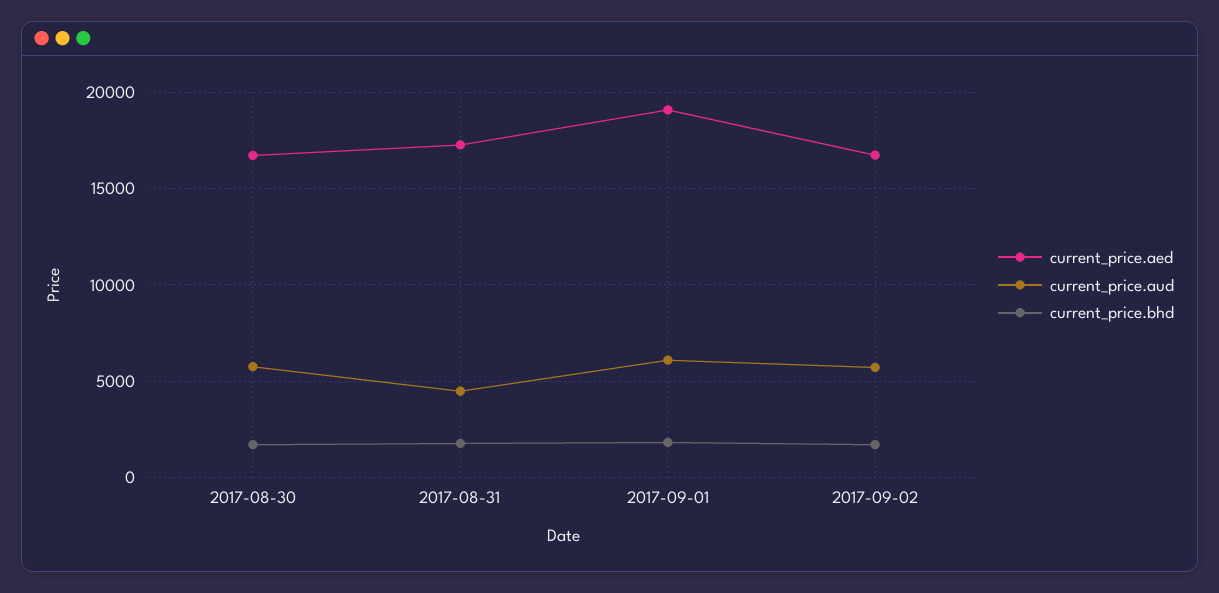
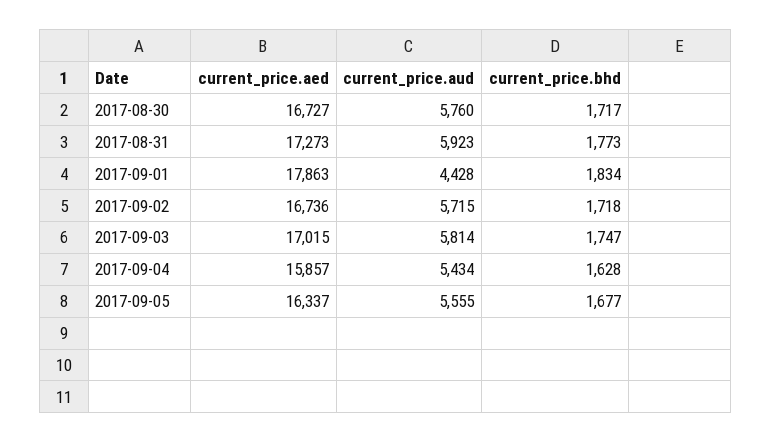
current_price.aud, 2017-08-31: 4500 -> 5923
current_price.aed, 2017-09-01: 19000 -> 17863
current_price.aud, 2017-09-01: 6000 -> 4428
current_price.aed, 2017-09-03: none -> 17015
current_price.aud, 2017-09-03: none -> 5814
current_price.bhd, 2017-09-03: none -> 1747
current_price.aed, 2017-09-04: none -> 15857
current_price.aud, 2017-09-04: none -> 5434
current_price.bhd, 2017-09-04: none -> 1628
current_price.aed, 2017-09-05: none -> 16337
current_price.aud, 2017-09-05: none -> 5555
current_price.bhd, 2017-09-05: none -> 1677

